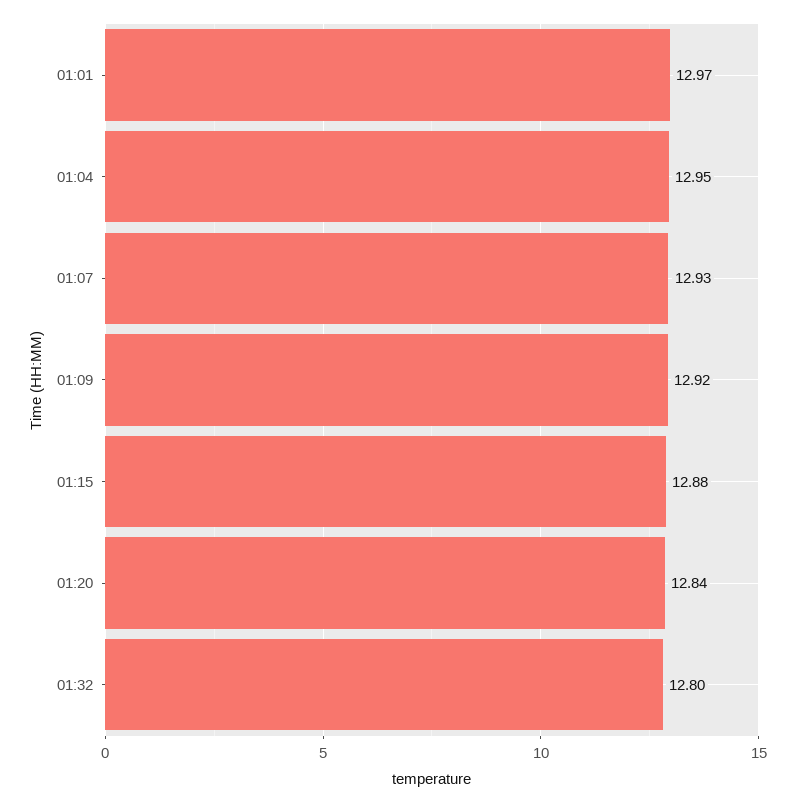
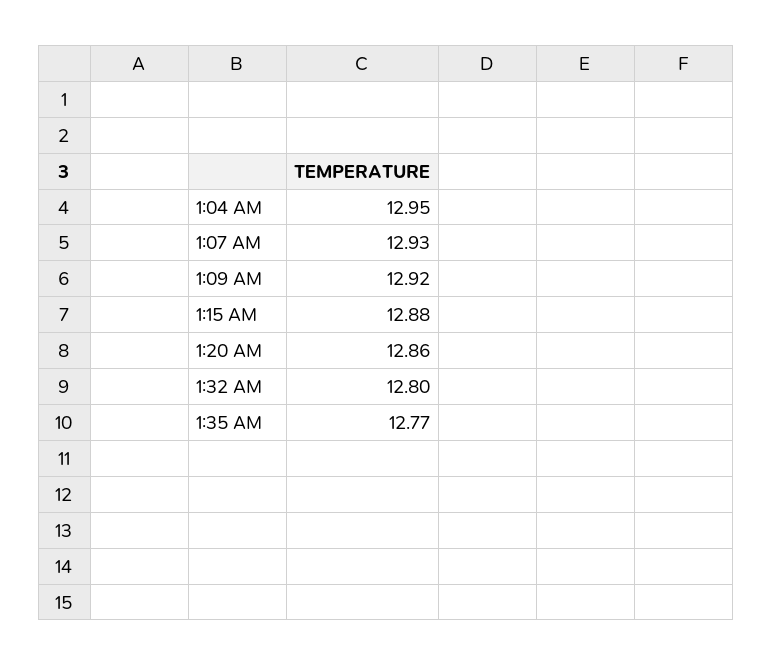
01:01: 12.97 -> none
01:20: 12.84 -> 12.86
1:35 AM: none -> 12.77

